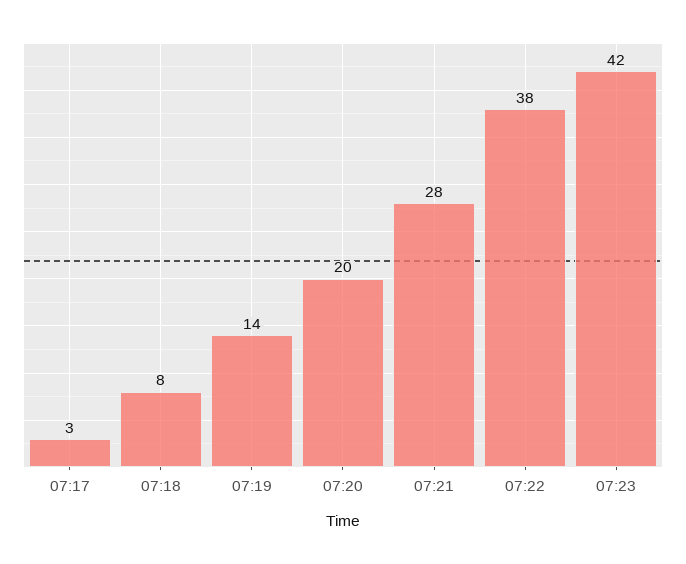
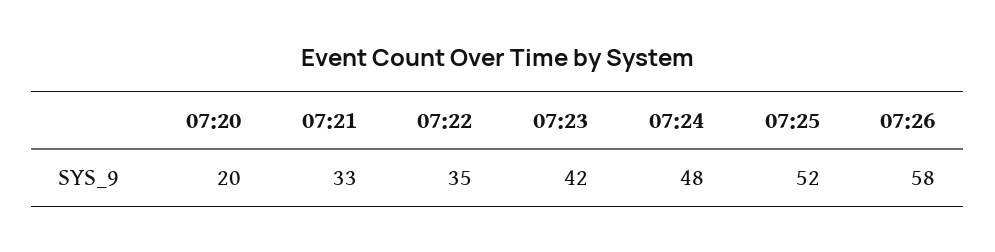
07:17: 3 -> none
07:18: 8 -> none
07:19: 14 -> none
07:21: 28 -> 33
07:22: 38 -> 35
07:24: none -> 48
07:25: none -> 52
07:26: none -> 58

